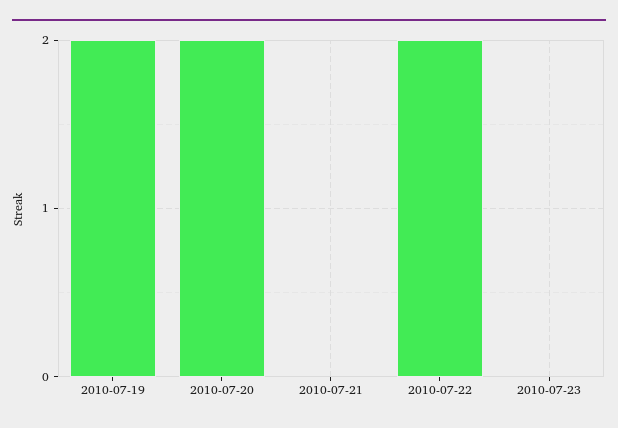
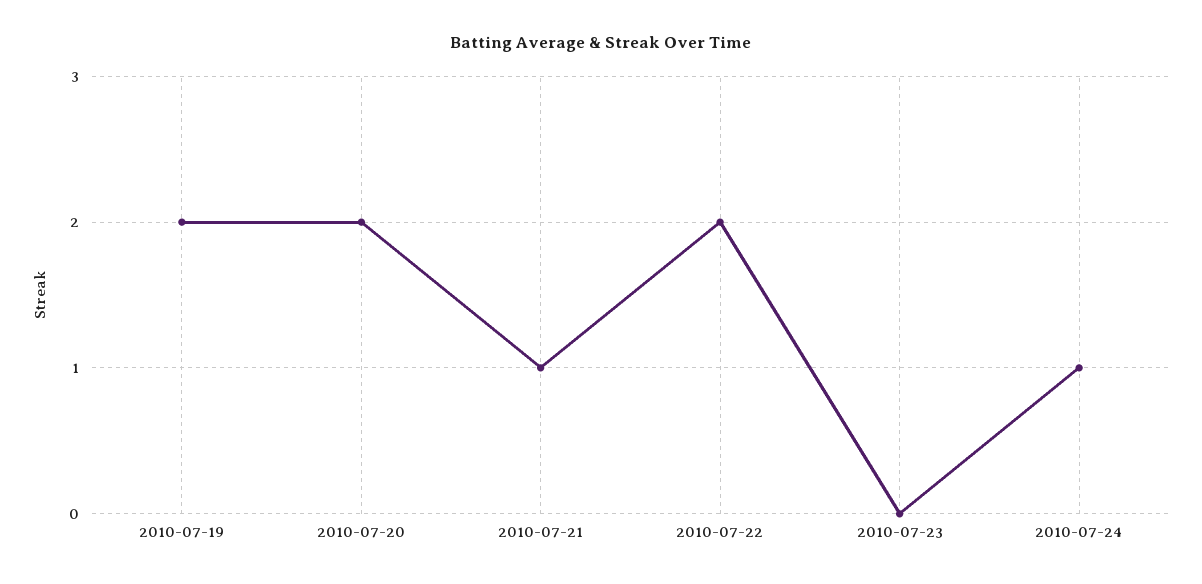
2010-07-21: 0 -> 1
2010-07-24: none -> 1

